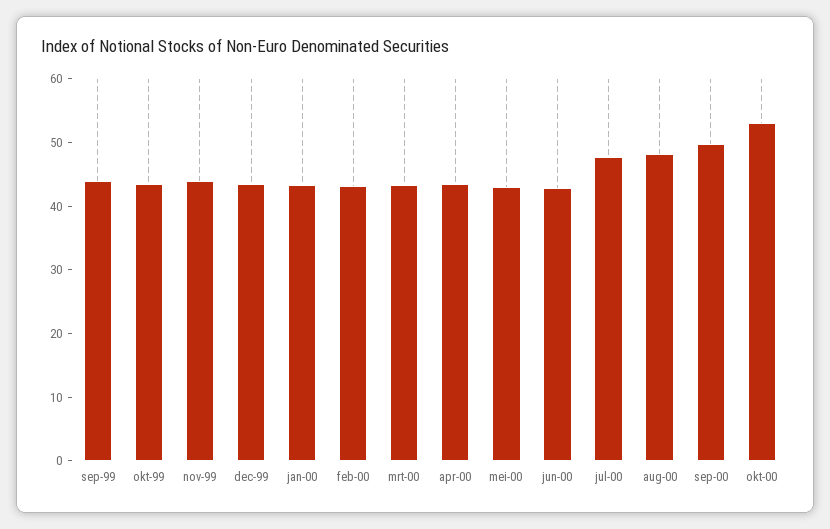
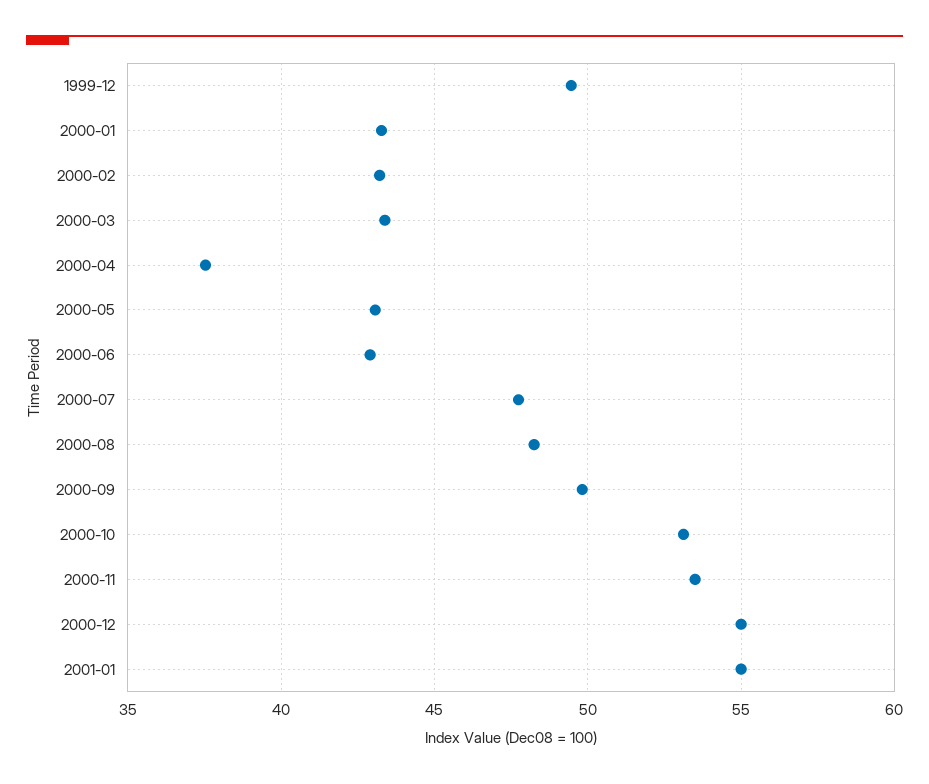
sep-99: 44 -> none
okt-99: 44 -> none
nov-99: 44 -> none
dec-99: 44 -> 49.5
apr-00: 44 -> 37.5
2000-11: none -> 53.5
2000-12: none -> 55
2001-01: none -> 55

